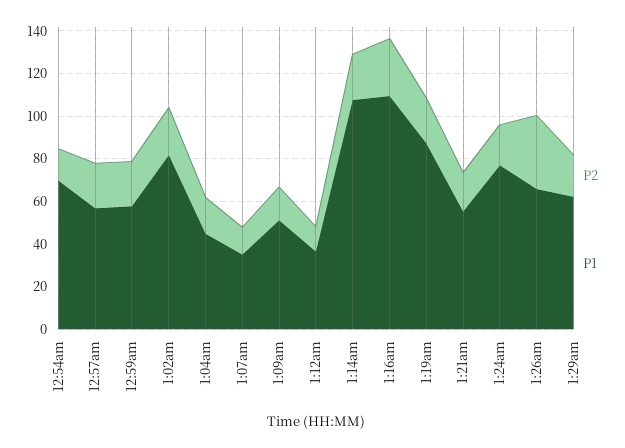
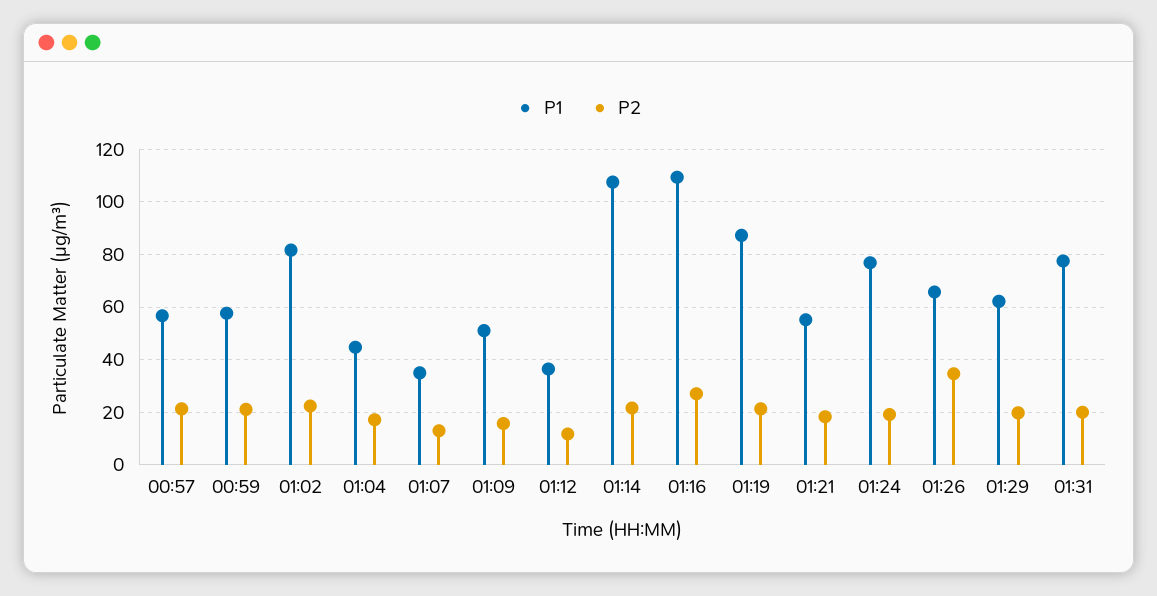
P2, 12:54am: 15 -> none
P1, 12:54am: 70 -> none
P1, 01:31: none -> 77.5
P2, 01:31: none -> 20

